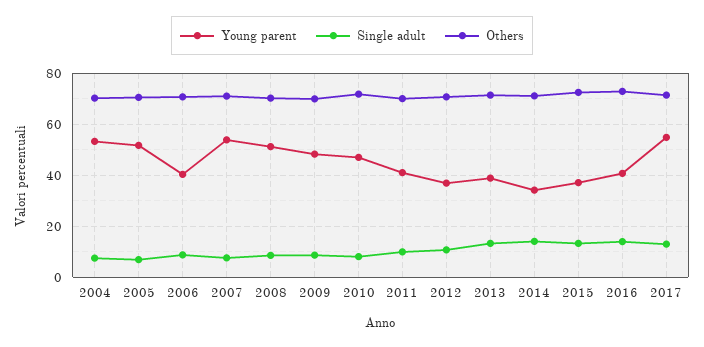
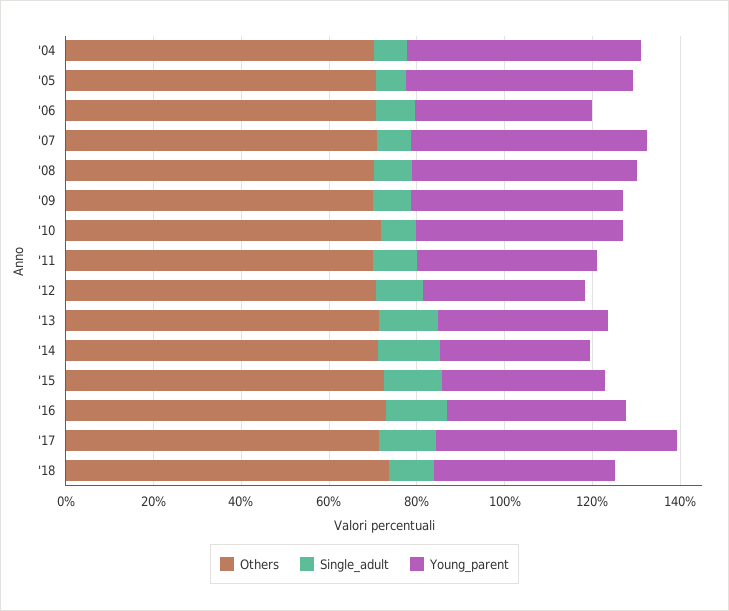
Others, '18: none -> 75
Single adult, '18: none -> 10
Young parent, '18: none -> 40

